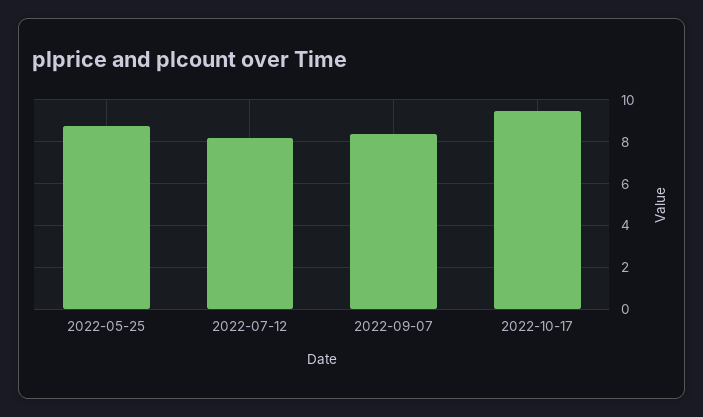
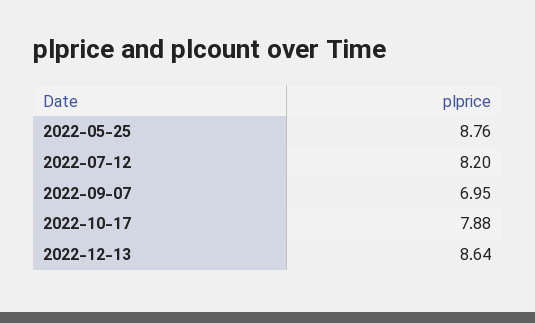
2022-09-07: 8.5 -> 6.95
2022-10-17: 9.5 -> 7.88
2022-12-13: none -> 8.64

